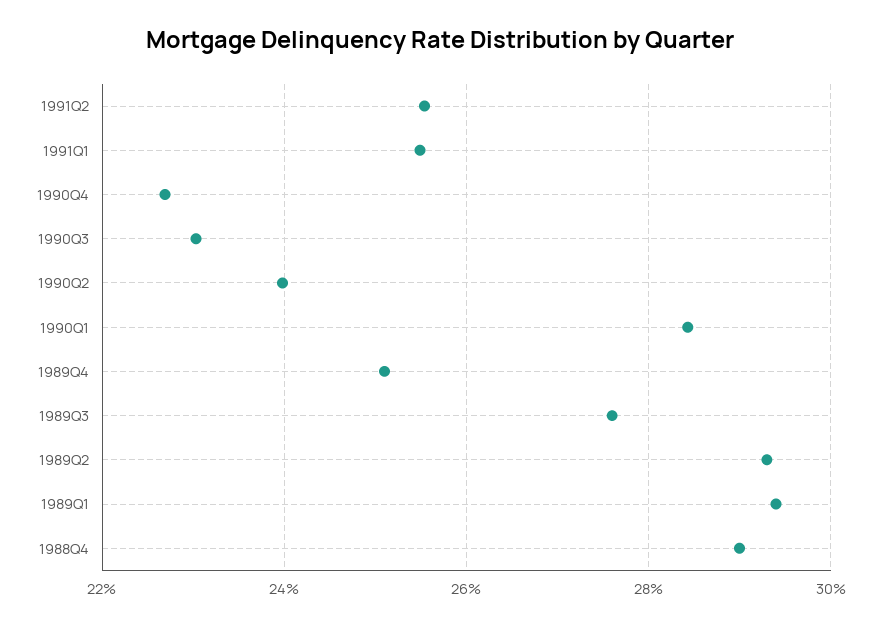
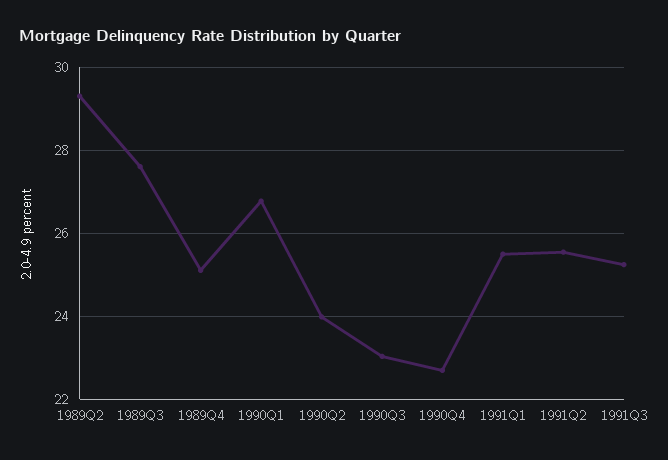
1990Q1: 28.4 -> 26.8
1989Q1: 29.4 -> none
1988Q4: 29 -> none
1991Q3: none -> 25.2

